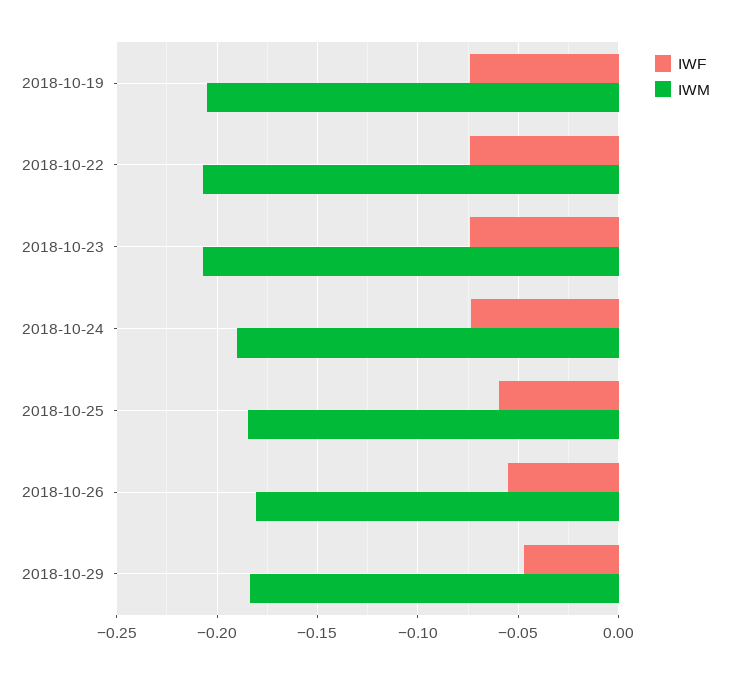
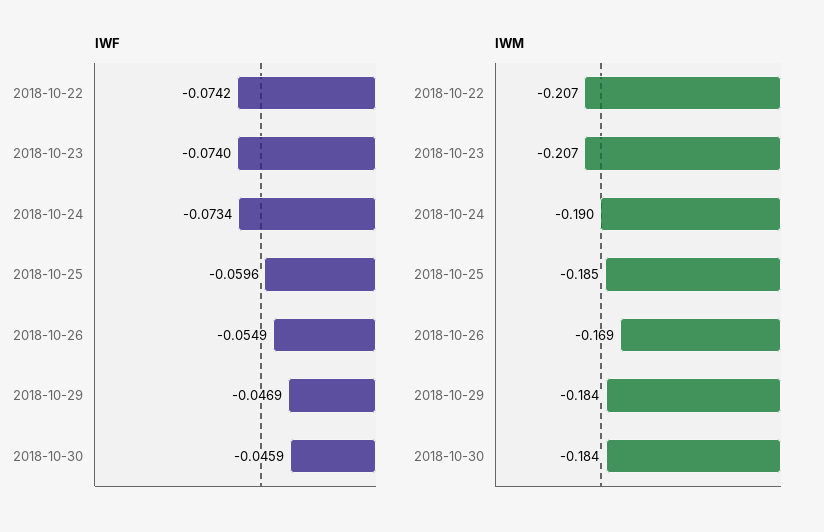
IWF, 2018-10-19: -0.075 -> none
IWM, 2018-10-19: -0.205 -> none
IWM, 2018-10-26: -0.18 -> -0.169
IWF, 2018-10-30: none -> -0.0459
IWM, 2018-10-30: none -> -0.184

